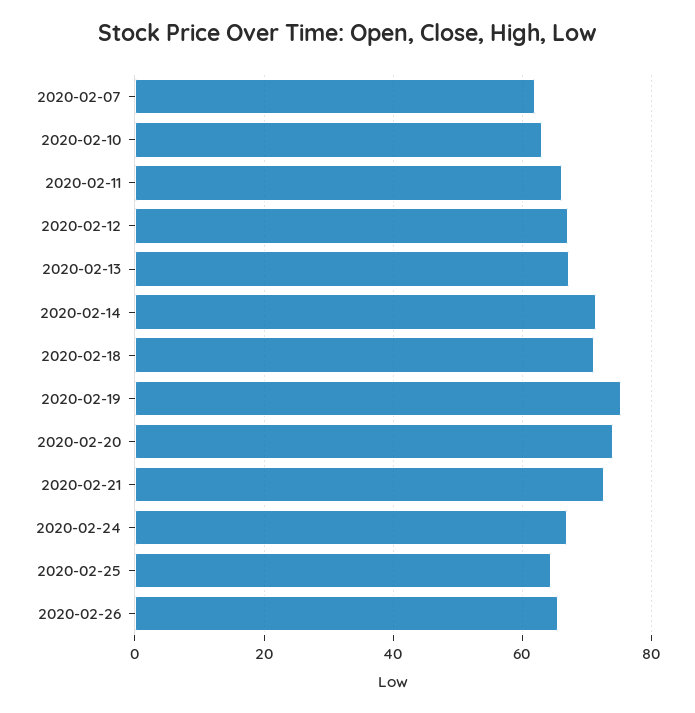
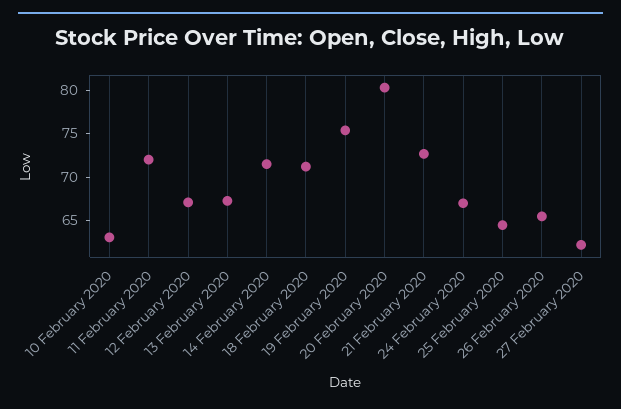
2020-02-07: 62 -> none
2020-02-11: 66 -> 72
2020-02-20: 74 -> 80
27 February 2020: none -> 62

